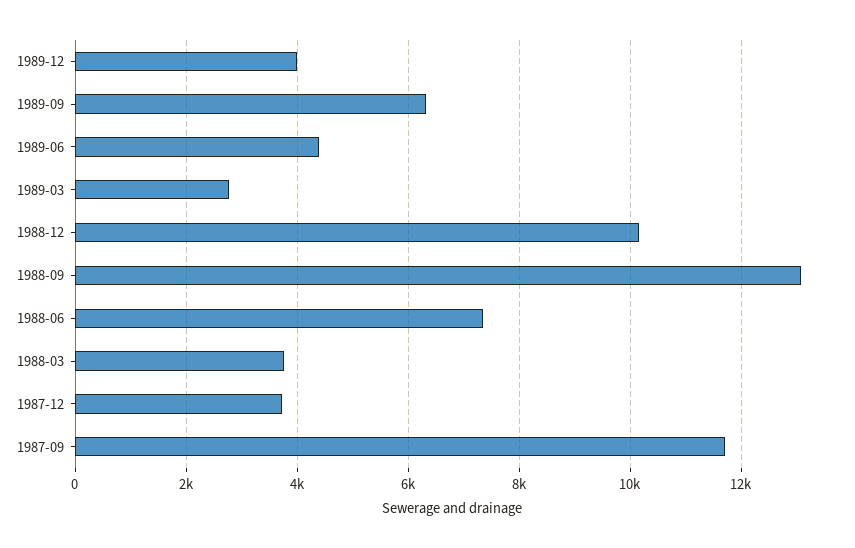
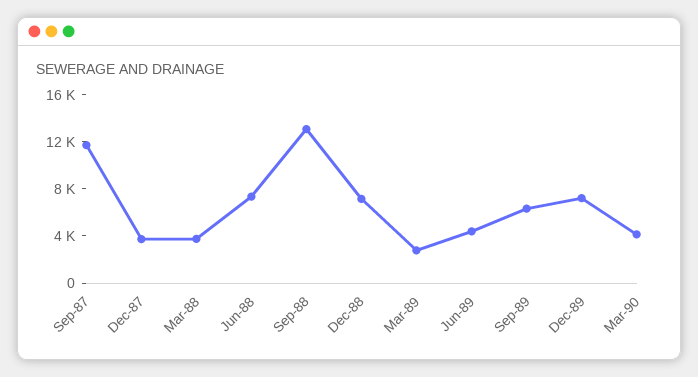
1989-12: 4000 -> 7000
1988-12: 10200 -> 7000
Mar-90: none -> 4000

